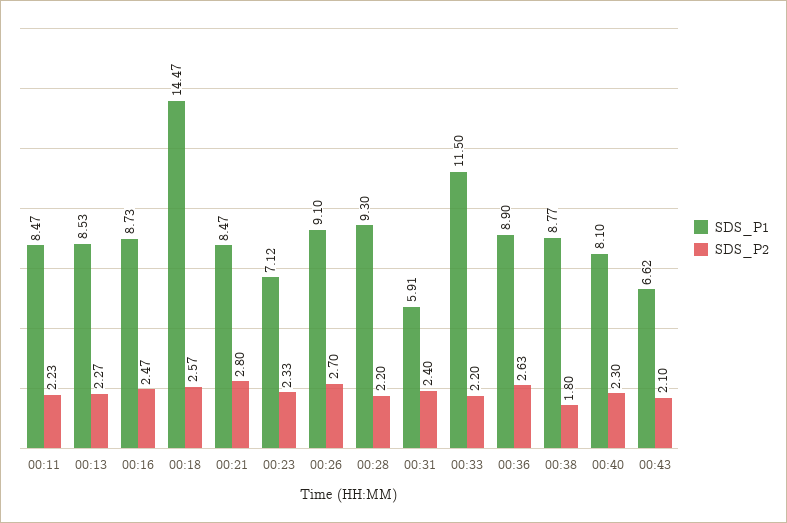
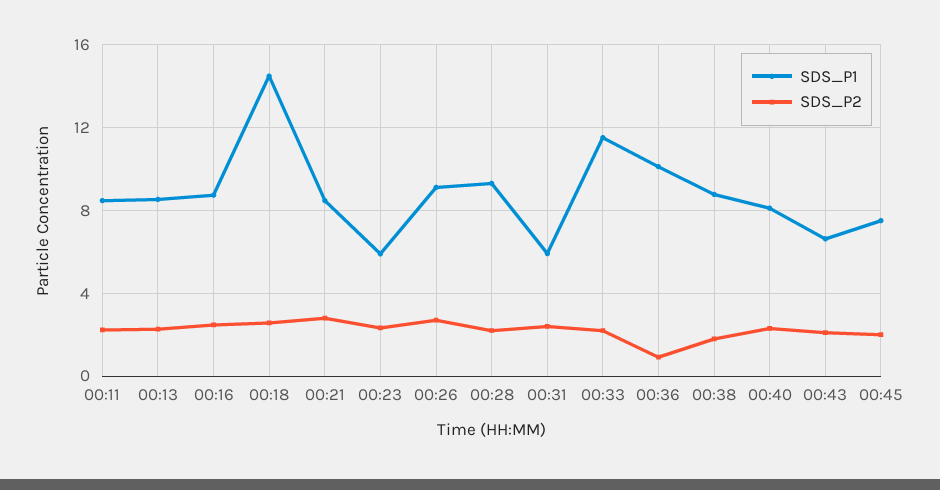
SDS_P1, 00:23: 7.12 -> 6
SDS_P1, 00:36: 8.9 -> 10
SDS_P2, 00:36: 2.63 -> 1
SDS_P1, 00:45: none -> 7.5
SDS_P2, 00:45: none -> 2

